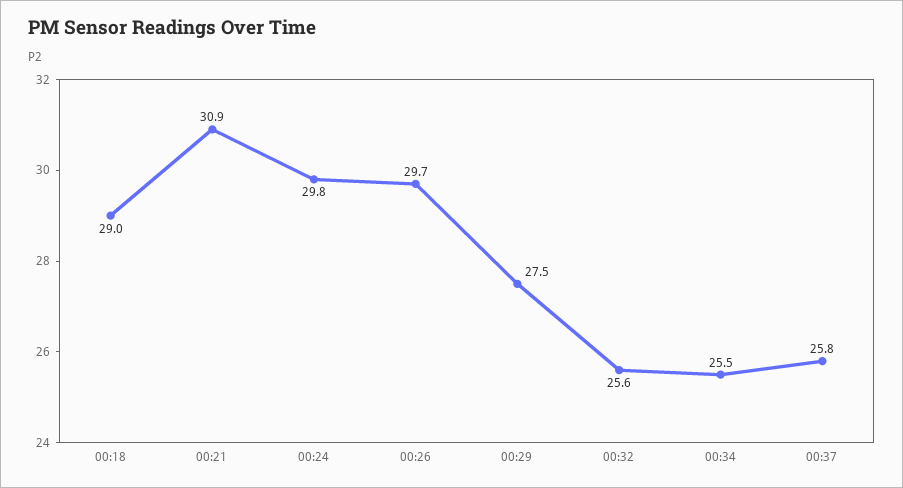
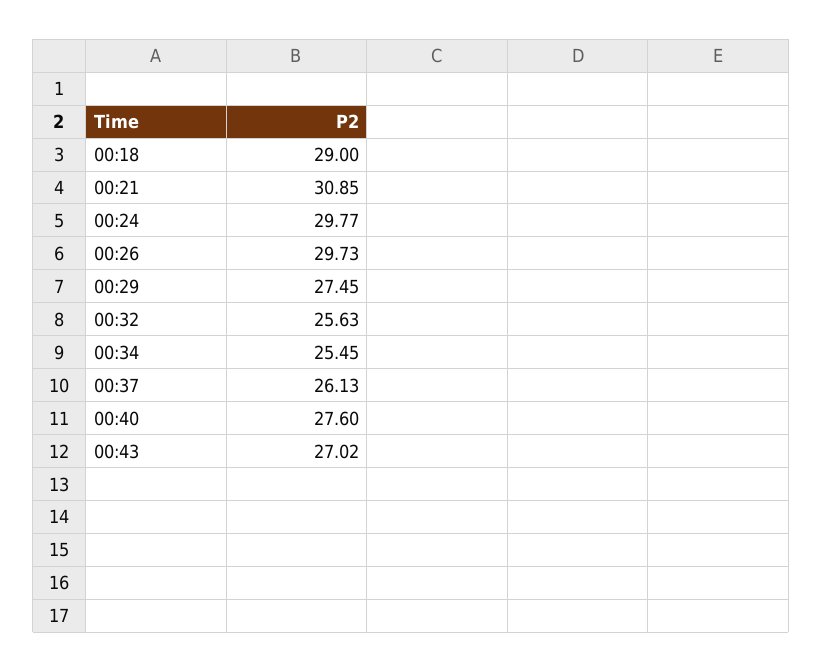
00:37: 25.8 -> 26.13
00:40: none -> 27.6
00:43: none -> 27.02

